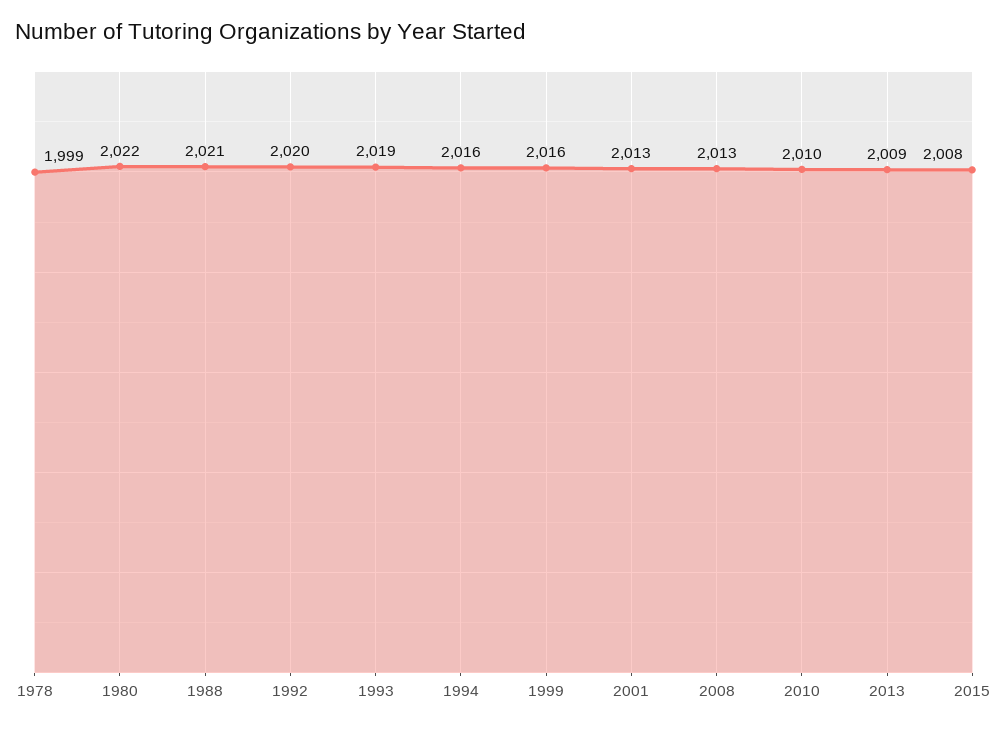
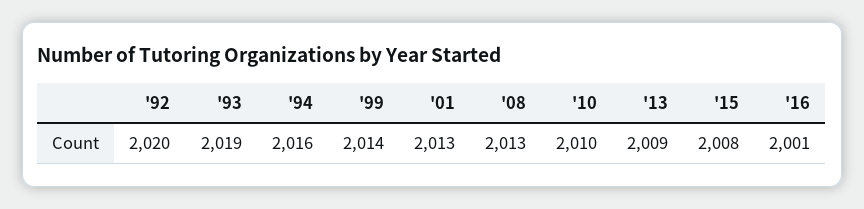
1978: 1999 -> none
1980: 2022 -> none
1988: 2021 -> none
1999: 2016 -> 2014
'16: none -> 2001

